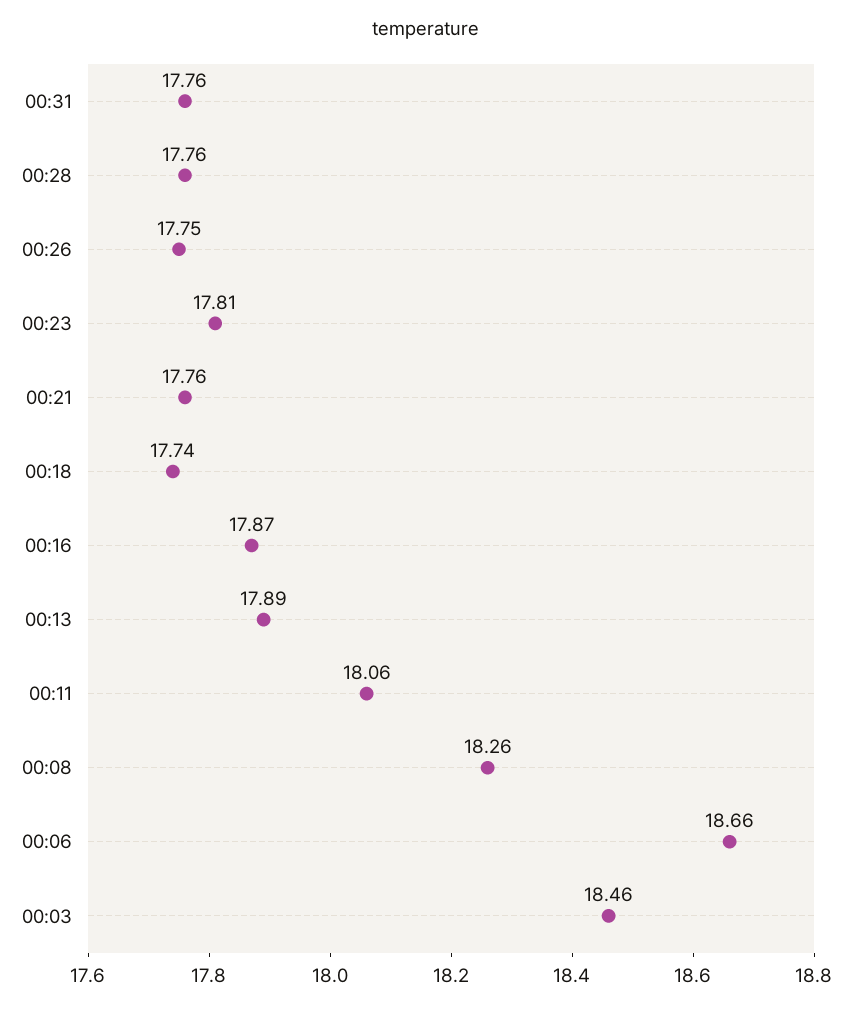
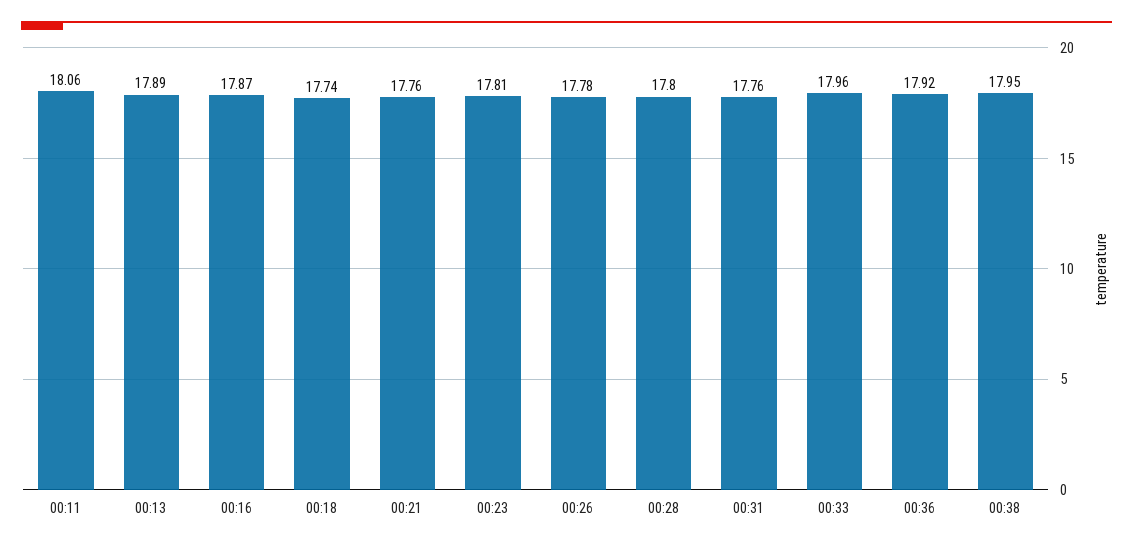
00:28: 17.76 -> 17.8
00:26: 17.75 -> 17.78
00:08: 18.26 -> none
00:06: 18.66 -> none
00:03: 18.46 -> none
00:33: none -> 17.96
00:36: none -> 17.92
00:38: none -> 17.95

